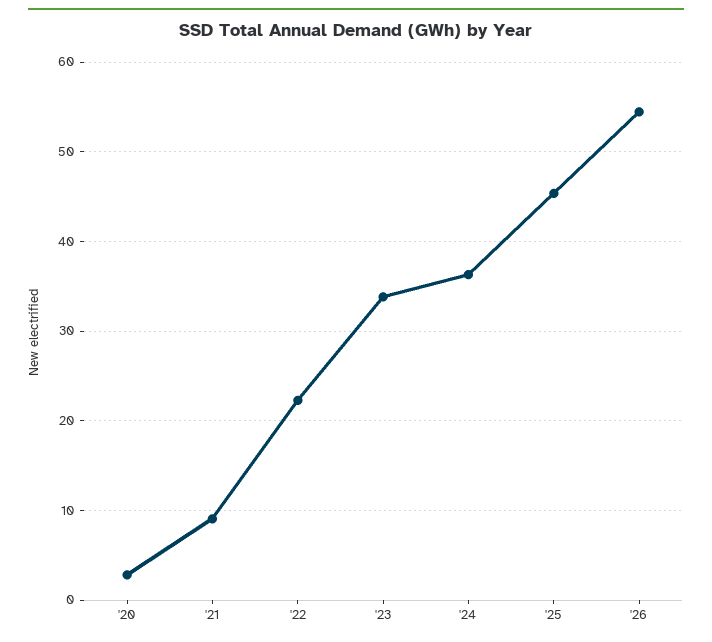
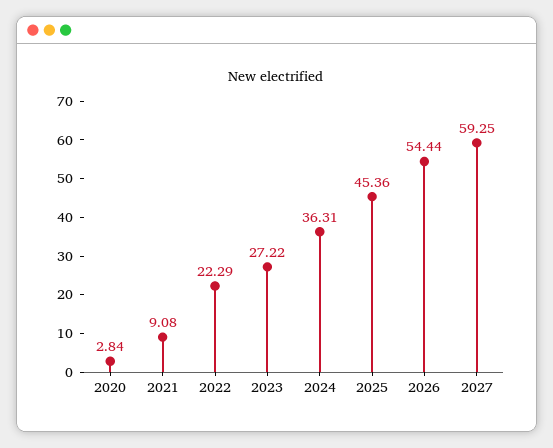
'23: 34 -> 27.22
2027: none -> 59.25

